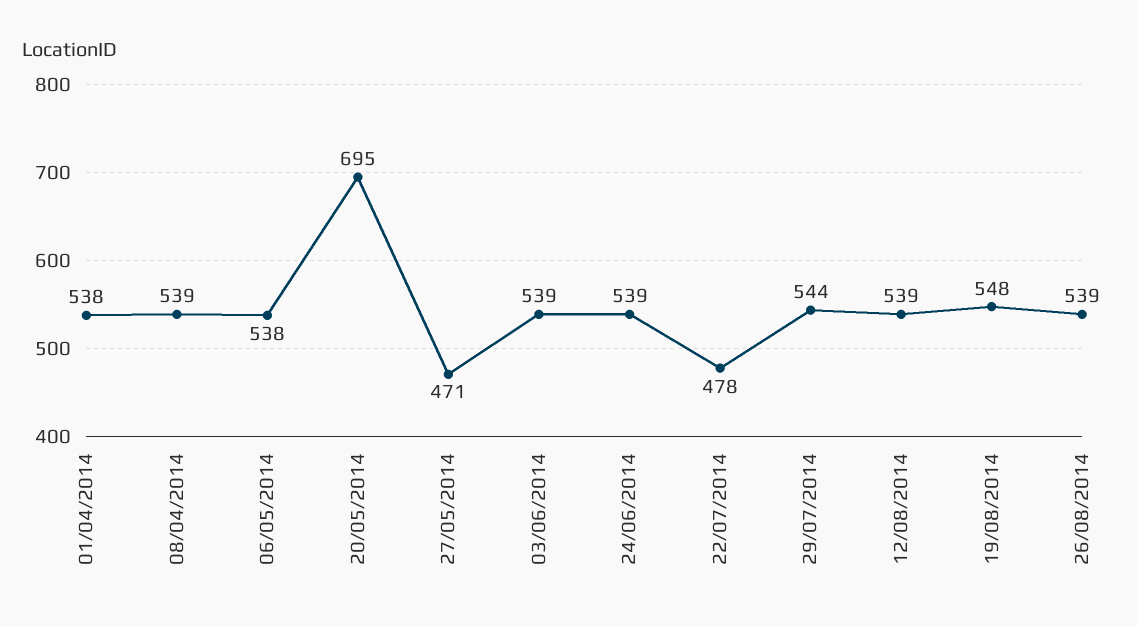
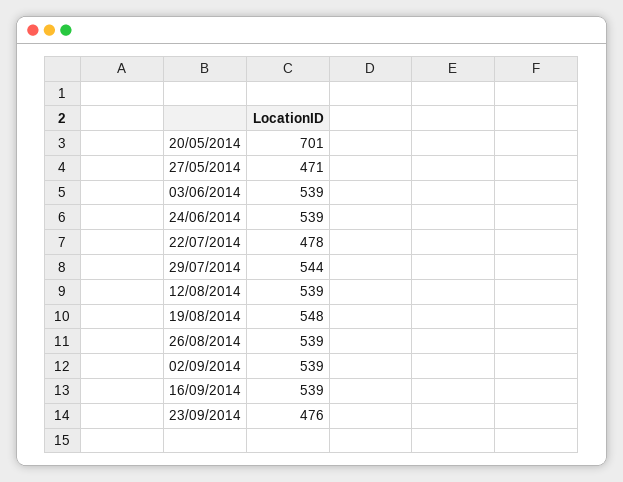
01/04/2014: 538 -> none
08/04/2014: 539 -> none
06/05/2014: 538 -> none
20/05/2014: 695 -> 701
02/09/2014: none -> 539
16/09/2014: none -> 539
23/09/2014: none -> 476

